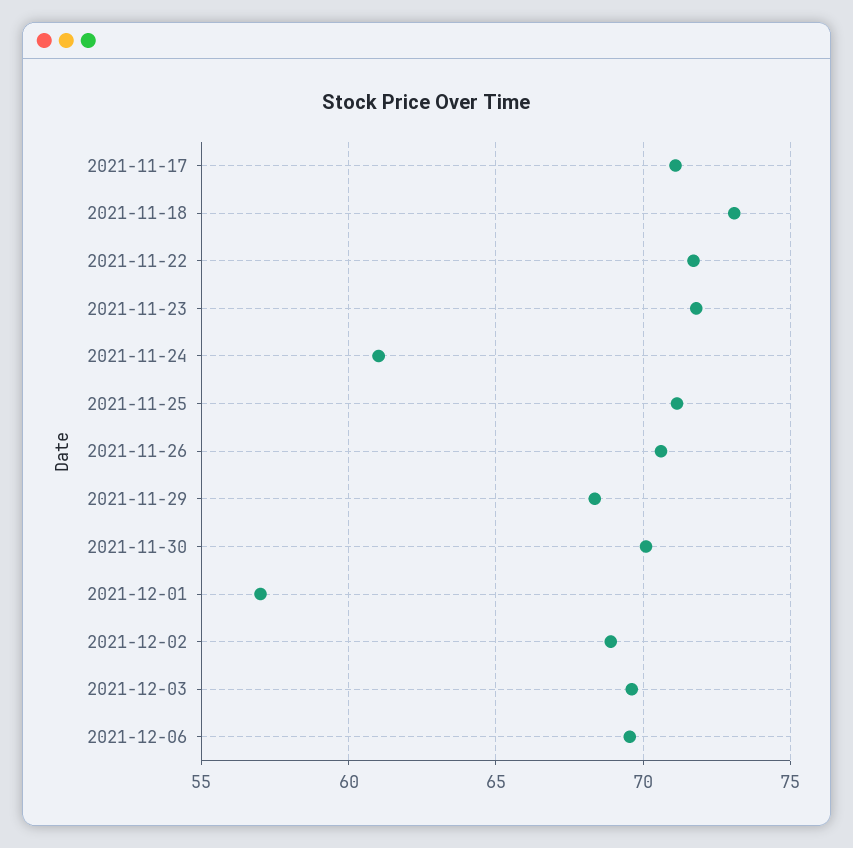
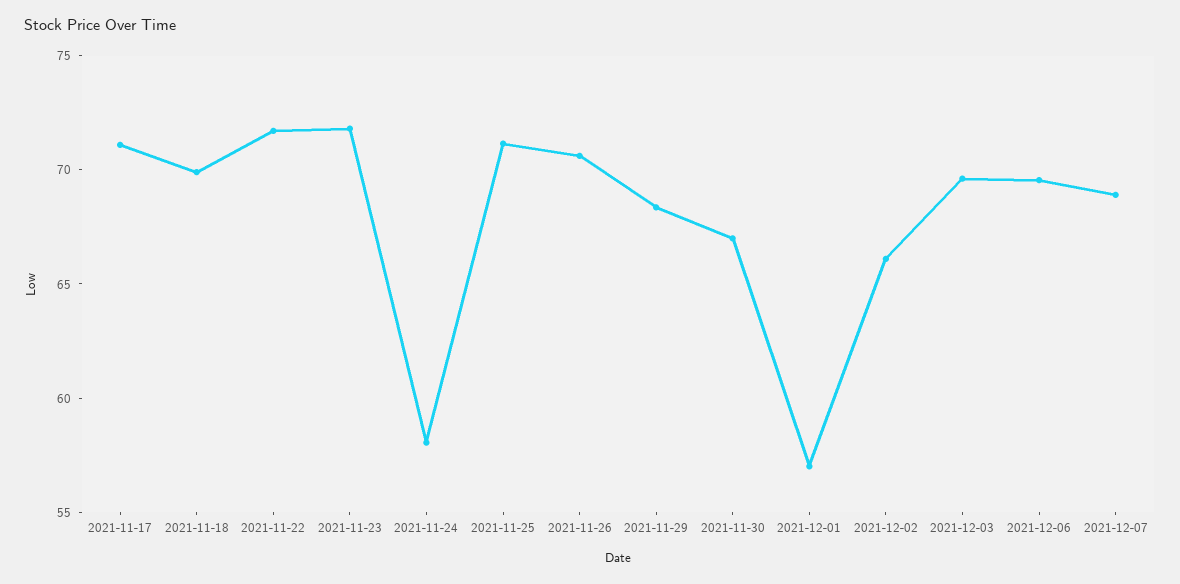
2021-11-18: 73 -> 70
2021-11-24: 61 -> 58
2021-11-30: 70 -> 67
2021-12-02: 69 -> 66
2021-12-07: none -> 69

